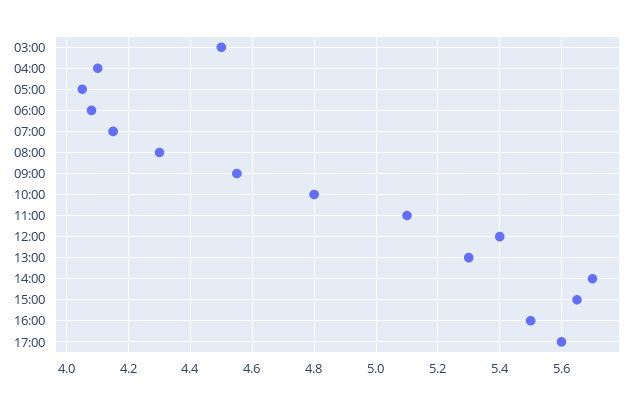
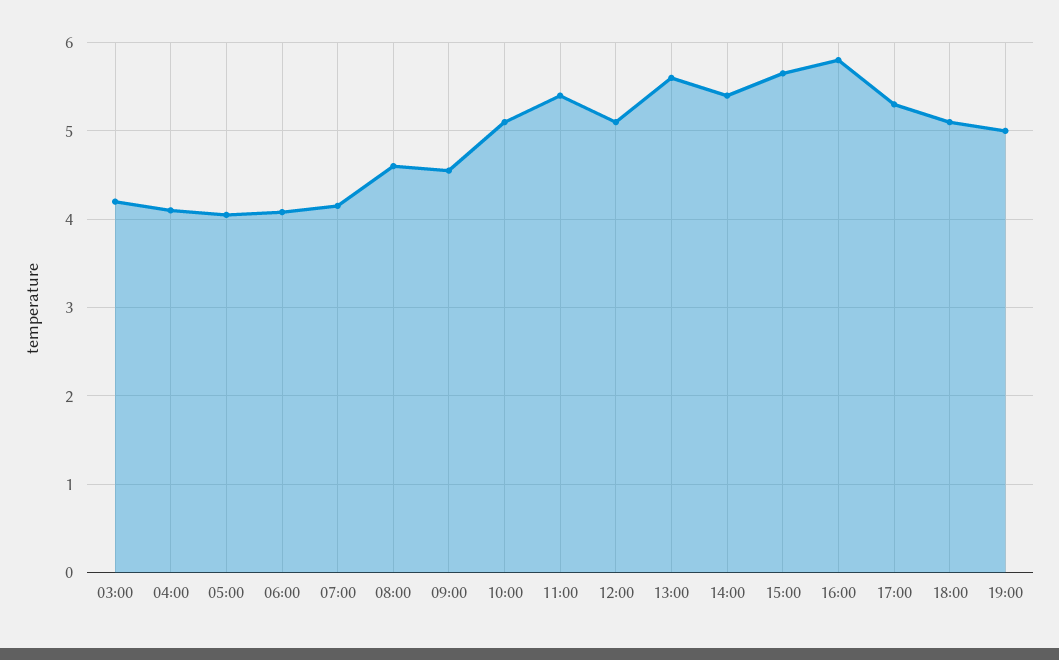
03:00: 4.5 -> 4.2
08:00: 4.3 -> 4.6
10:00: 4.8 -> 5.1
11:00: 5.1 -> 5.4
12:00: 5.4 -> 5.1
13:00: 5.3 -> 5.6
14:00: 5.7 -> 5.4
16:00: 5.5 -> 5.8
17:00: 5.6 -> 5.3
18:00: none -> 5.1
19:00: none -> 5

